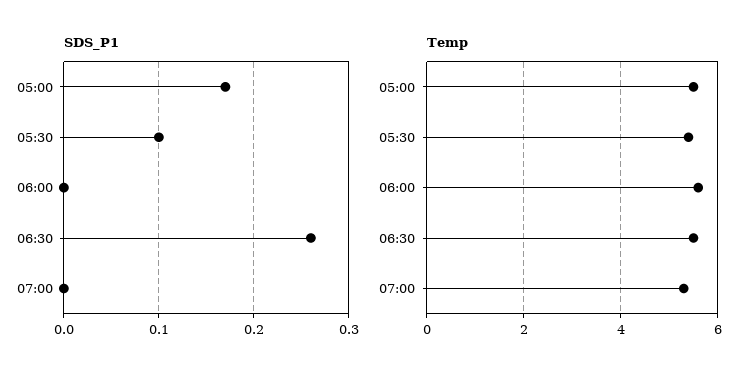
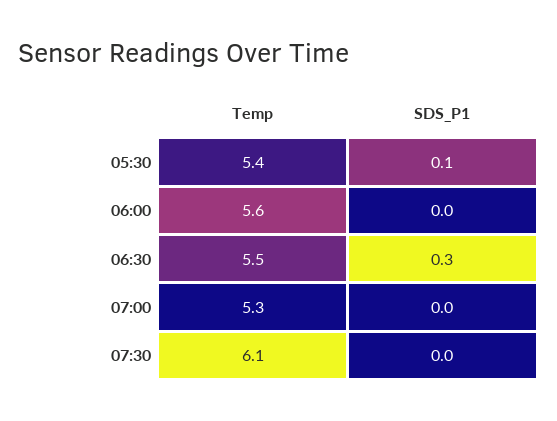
SDS_P1, 05:00: 0.17 -> none
SDS_P1, 06:30: 0.26 -> 0.3
Temp, 05:00: 5.5 -> none
Temp, 07:30: none -> 6.1
SDS_P1, 07:30: none -> 0

